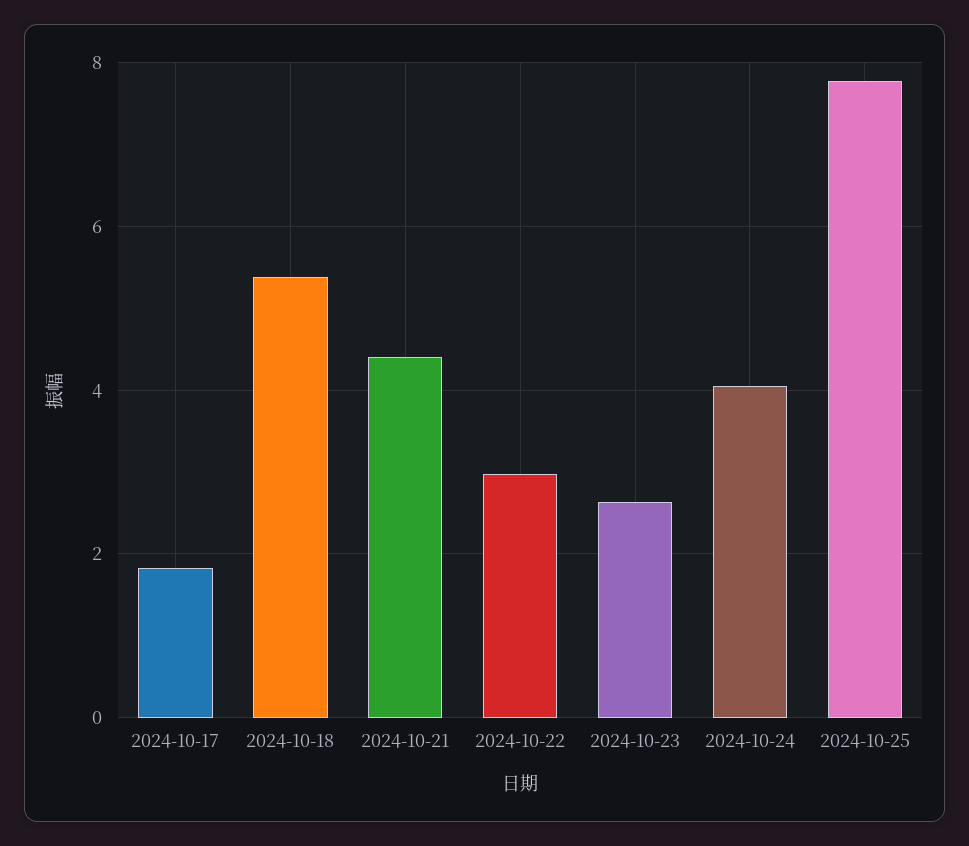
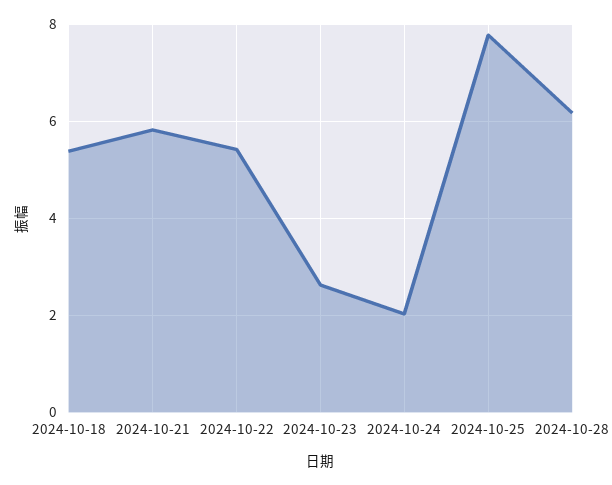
2024-10-17: 1.8 -> none
2024-10-21: 4.4 -> 5.8
2024-10-22: 3 -> 5.4
2024-10-24: 4 -> 2
2024-10-28: none -> 6.2

